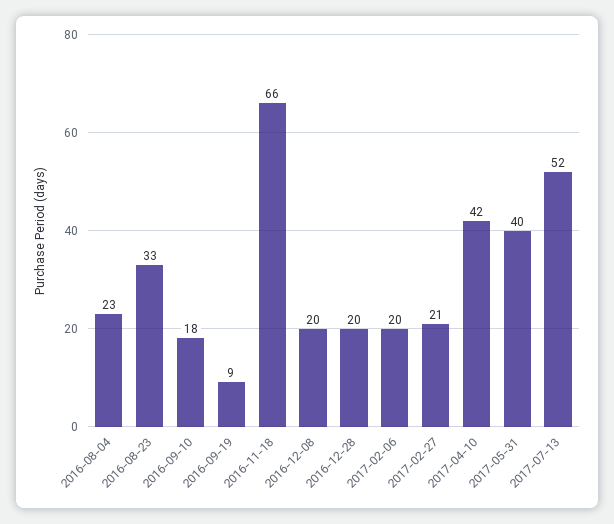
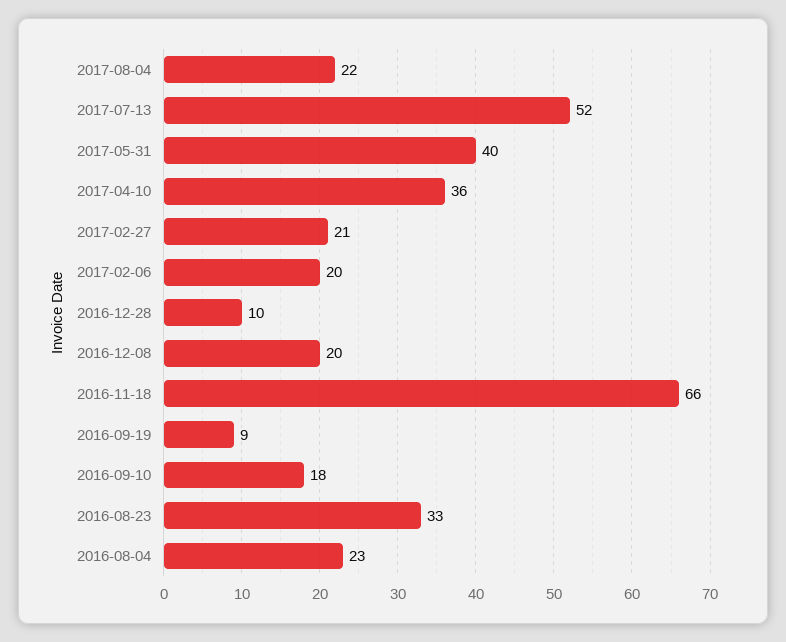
2016-12-28: 20 -> 10
2017-04-10: 42 -> 36
2017-08-04: none -> 22

